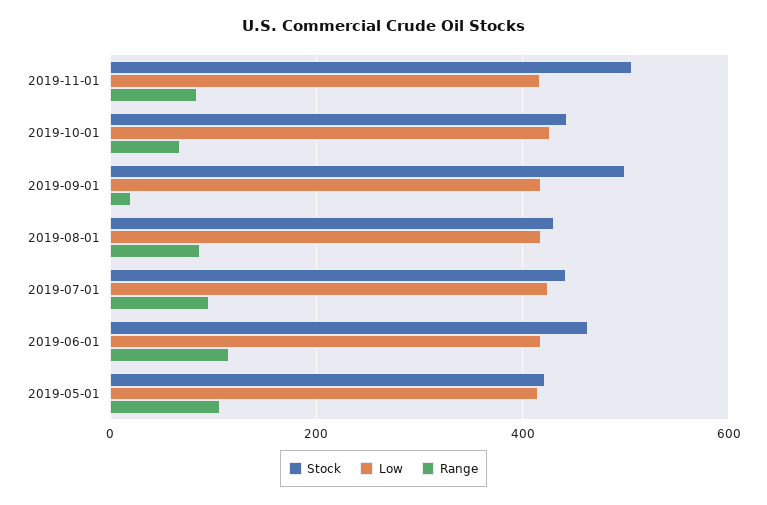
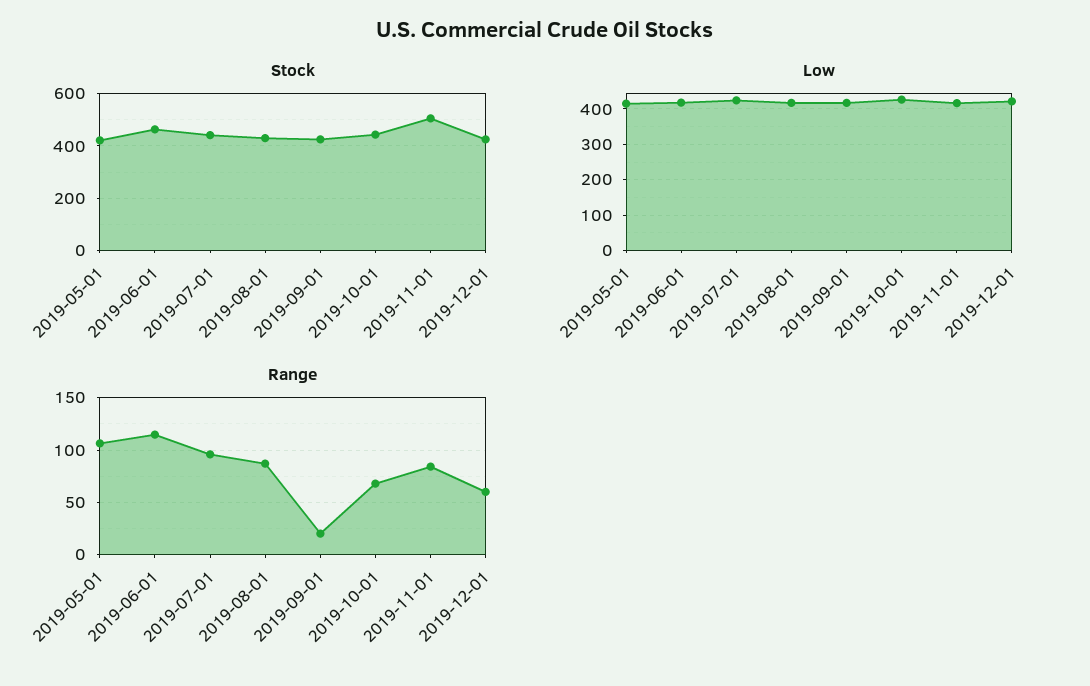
Stock, 2019-09-01: 500 -> 425
Stock, 2019-12-01: none -> 425
Low, 2019-12-01: none -> 420
Range, 2019-12-01: none -> 60

